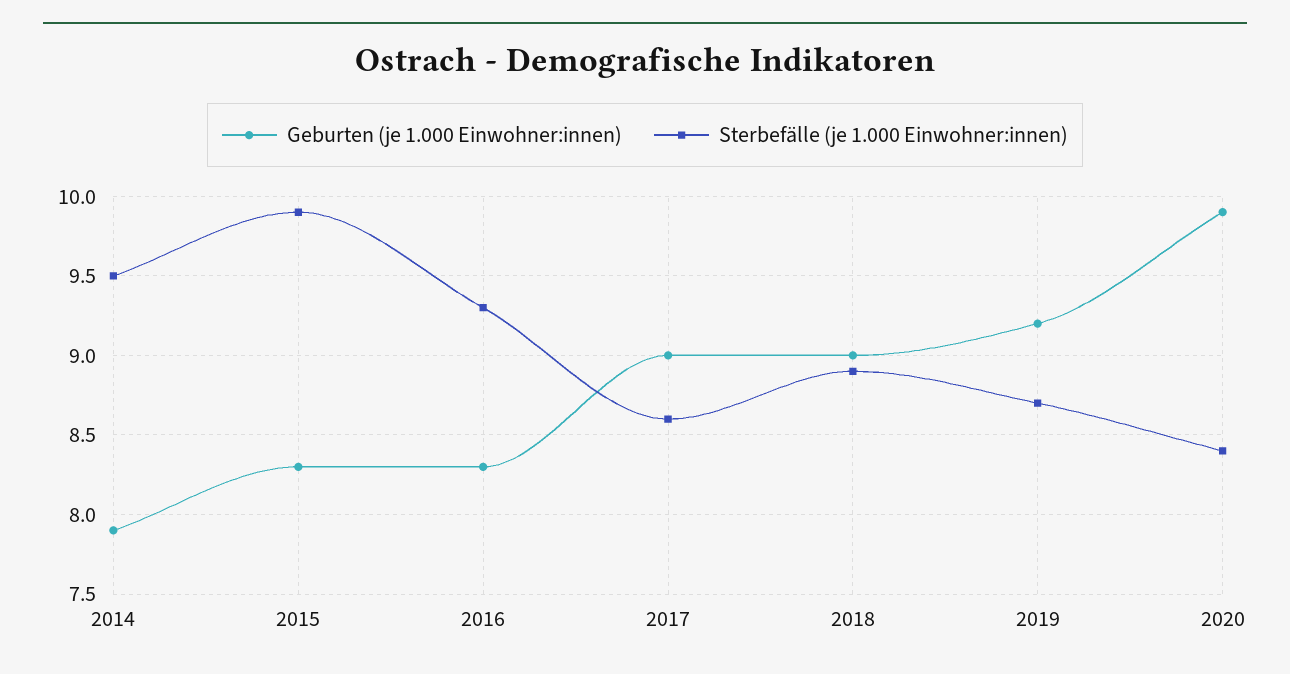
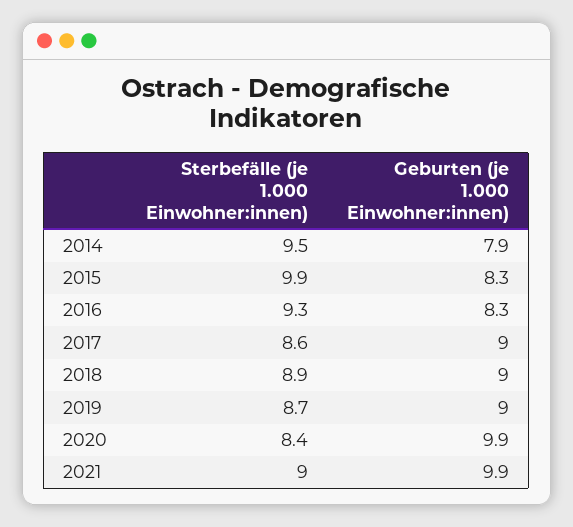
Geburten (je 1.000 Einwohner:innen), 2019: 9.2 -> 9
Sterbefälle (je 1.000 Einwohner:innen), 2021: none -> 9
Geburten (je 1.000 Einwohner:innen), 2021: none -> 9.9

